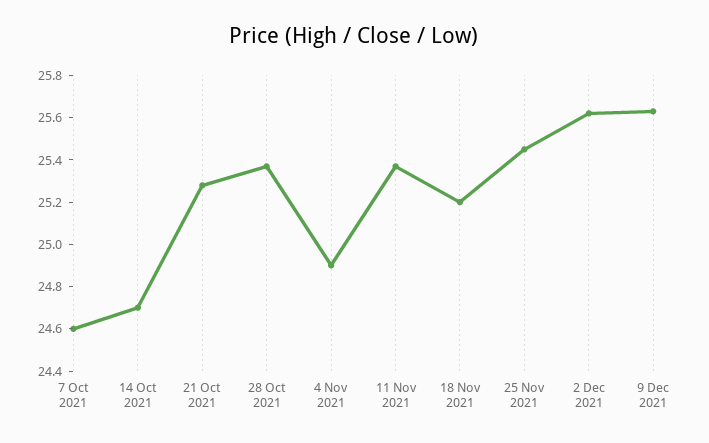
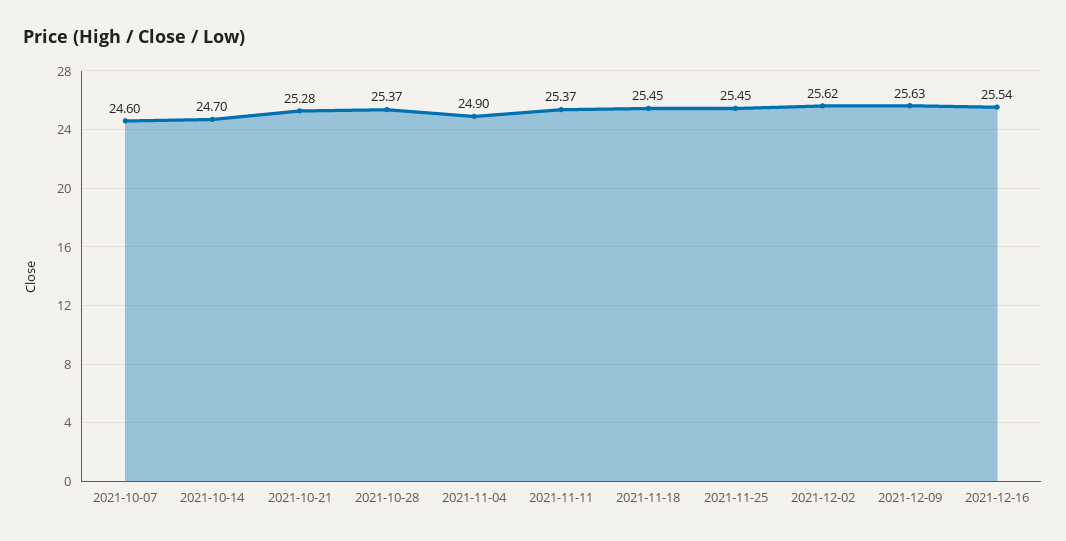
18 Nov 2021: 25.2 -> 25.45
2021-12-16: none -> 25.54

